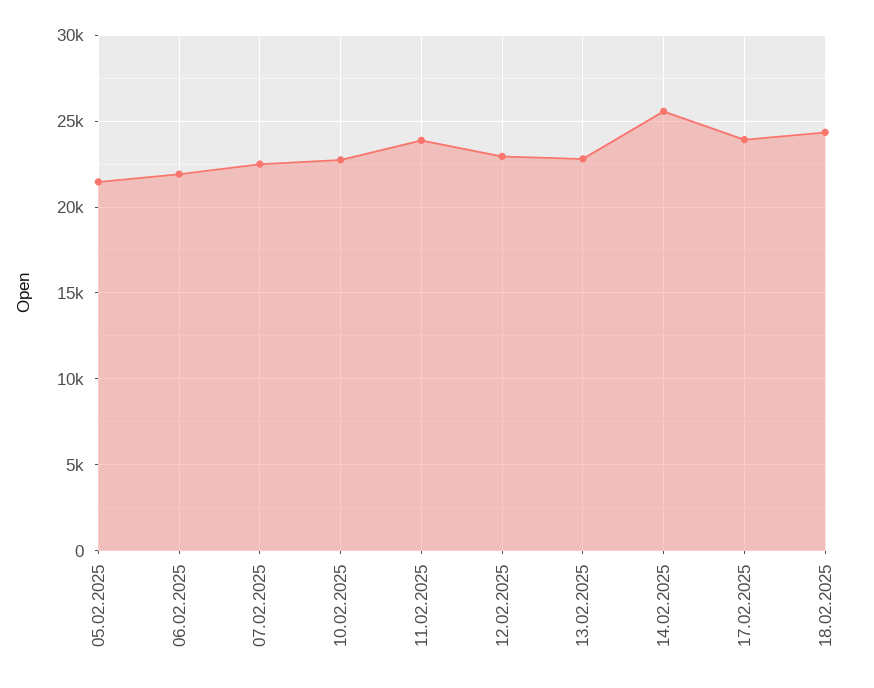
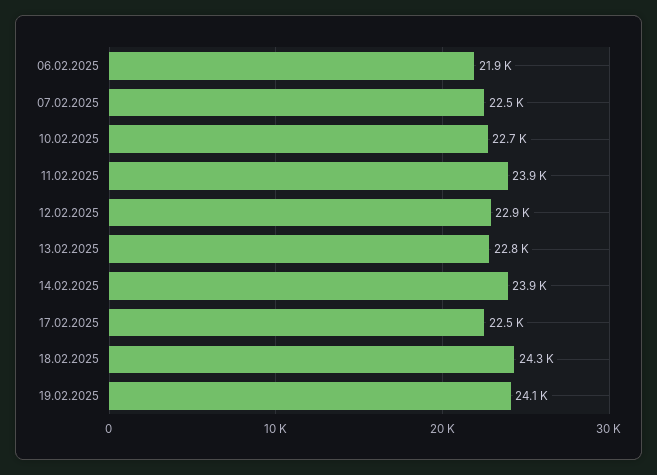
05.02.2025: 21500 -> none
14.02.2025: 25500 -> 23900
17.02.2025: 24000 -> 22500
19.02.2025: none -> 24100

